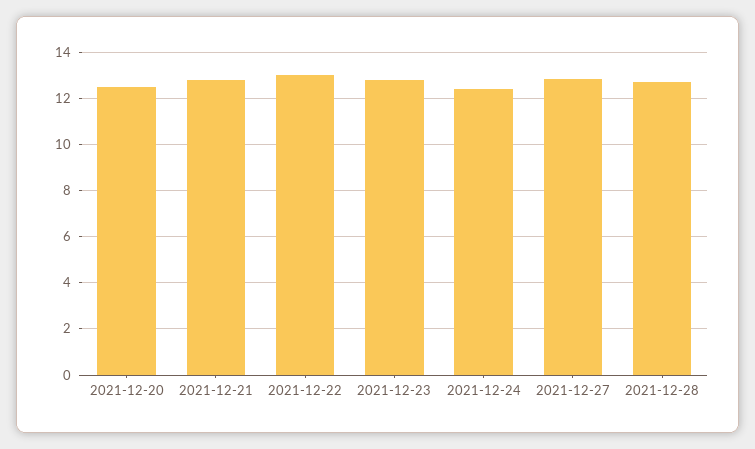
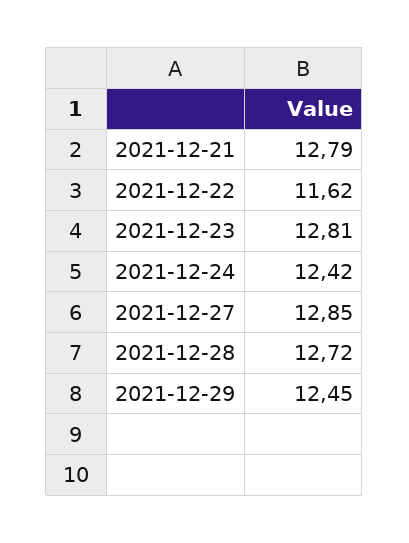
2021-12-20: 12.5 -> none
2021-12-22: 13 -> 11.62
2021-12-29: none -> 12.45

